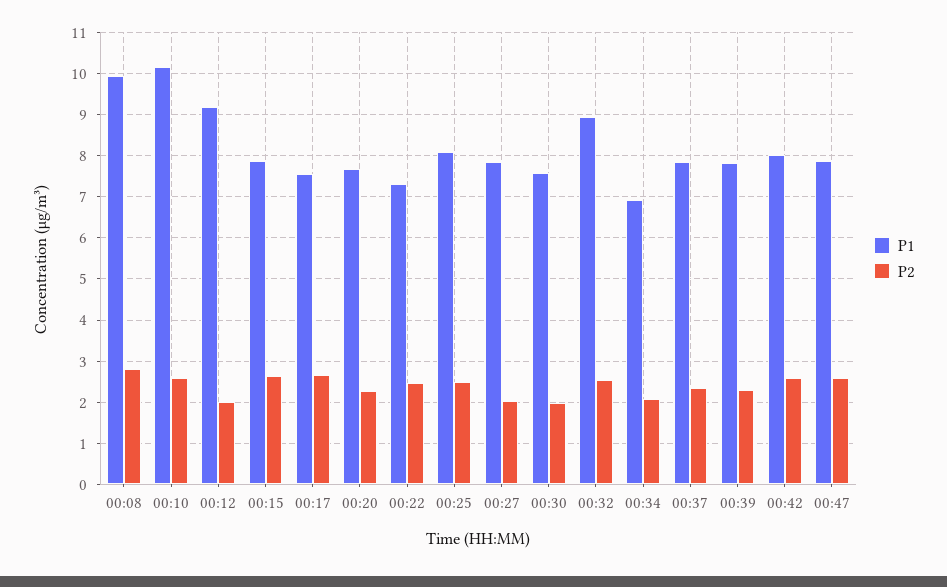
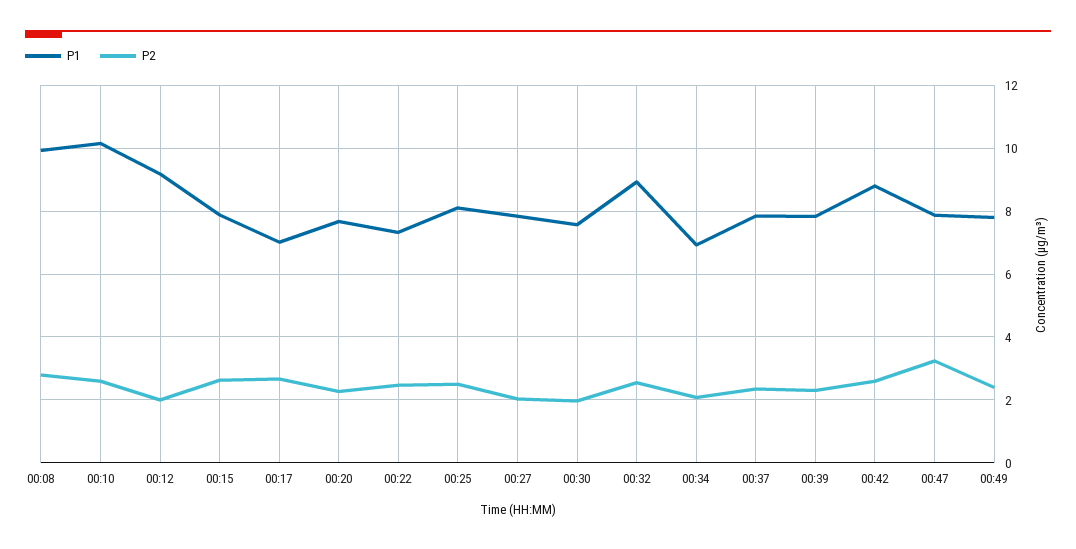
P1, 00:17: 7.6 -> 7
P1, 00:42: 8 -> 8.8
P2, 00:47: 2.6 -> 3.2
P1, 00:49: none -> 7.8
P2, 00:49: none -> 2.4

